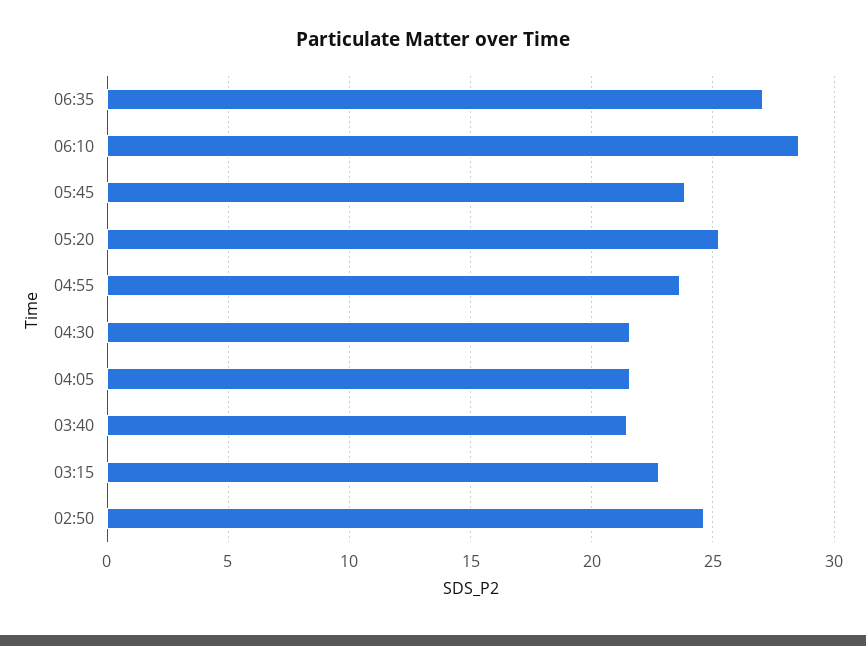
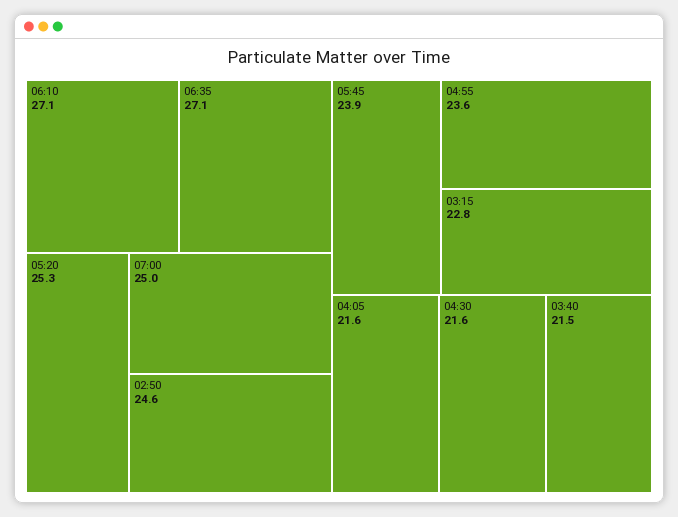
06:10: 28.5 -> 27.1
07:00: none -> 25

